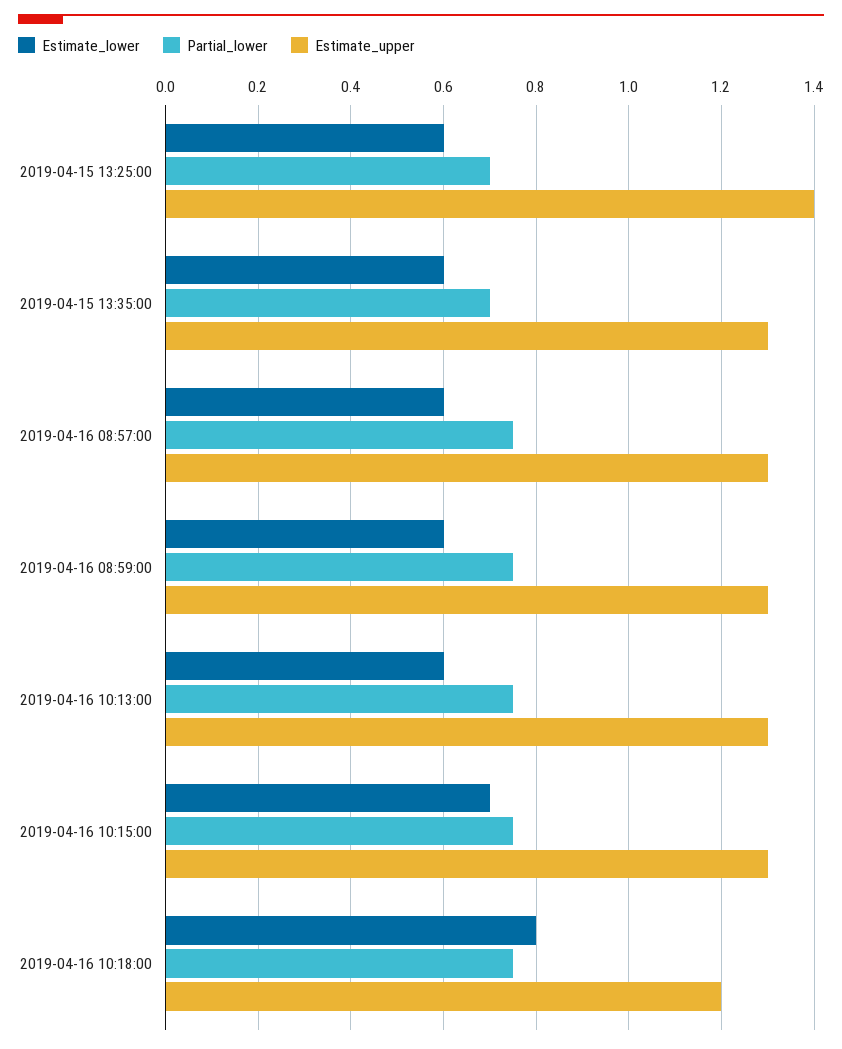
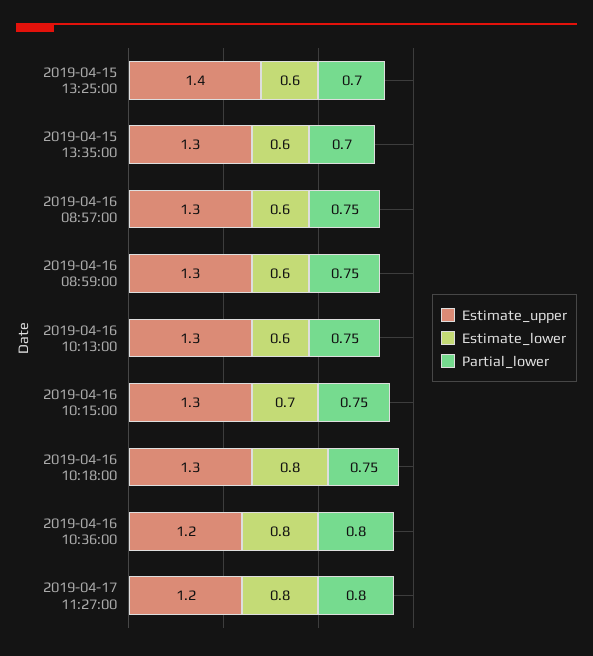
Estimate_upper, 2019-04-16 10:18:00: 1.2 -> 1.3
Estimate_upper, 2019-04-16 10:36:00: none -> 1.2
Estimate_lower, 2019-04-16 10:36:00: none -> 0.8
Partial_lower, 2019-04-16 10:36:00: none -> 0.8
Estimate_upper, 2019-04-17 11:27:00: none -> 1.2
Estimate_lower, 2019-04-17 11:27:00: none -> 0.8
Partial_lower, 2019-04-17 11:27:00: none -> 0.8

